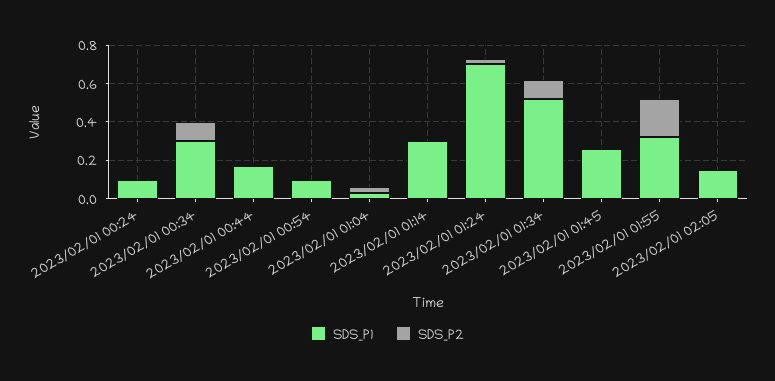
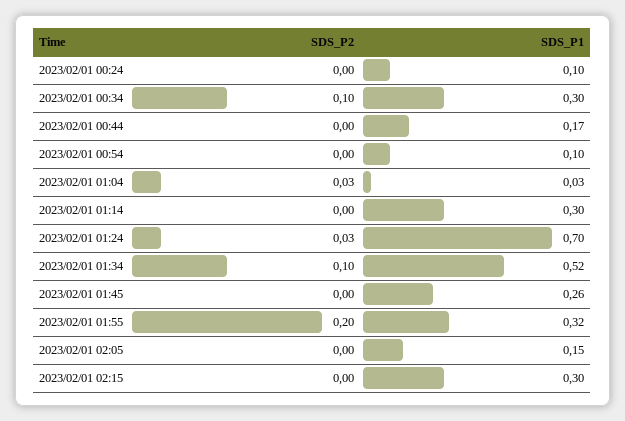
SDS_P2, 2023/02/01 02:15: none -> 0
SDS_P1, 2023/02/01 02:15: none -> 0.3

